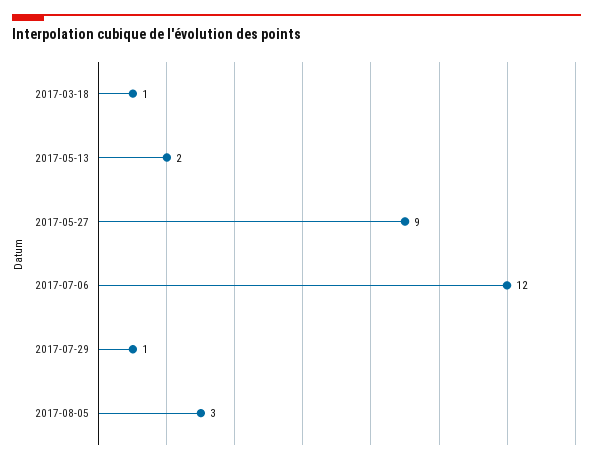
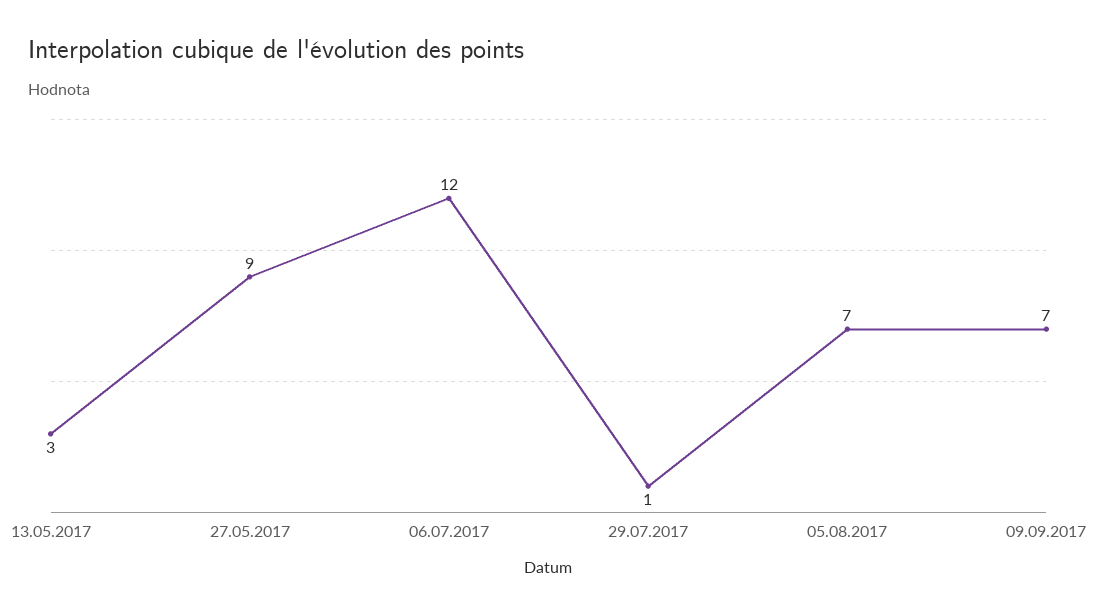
2017-03-18: 1 -> none
2017-05-13: 2 -> 3
2017-08-05: 3 -> 7
09.09.2017: none -> 7

